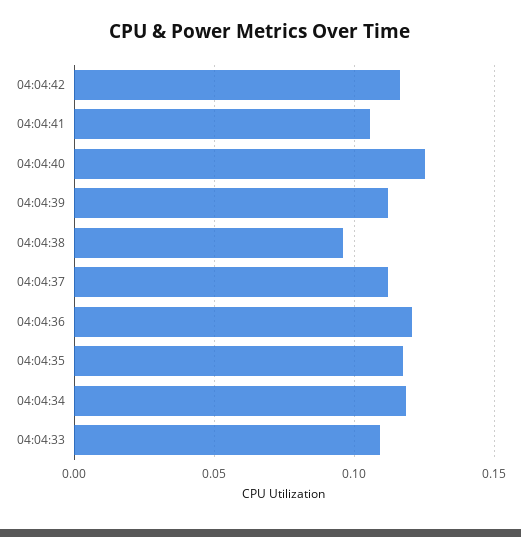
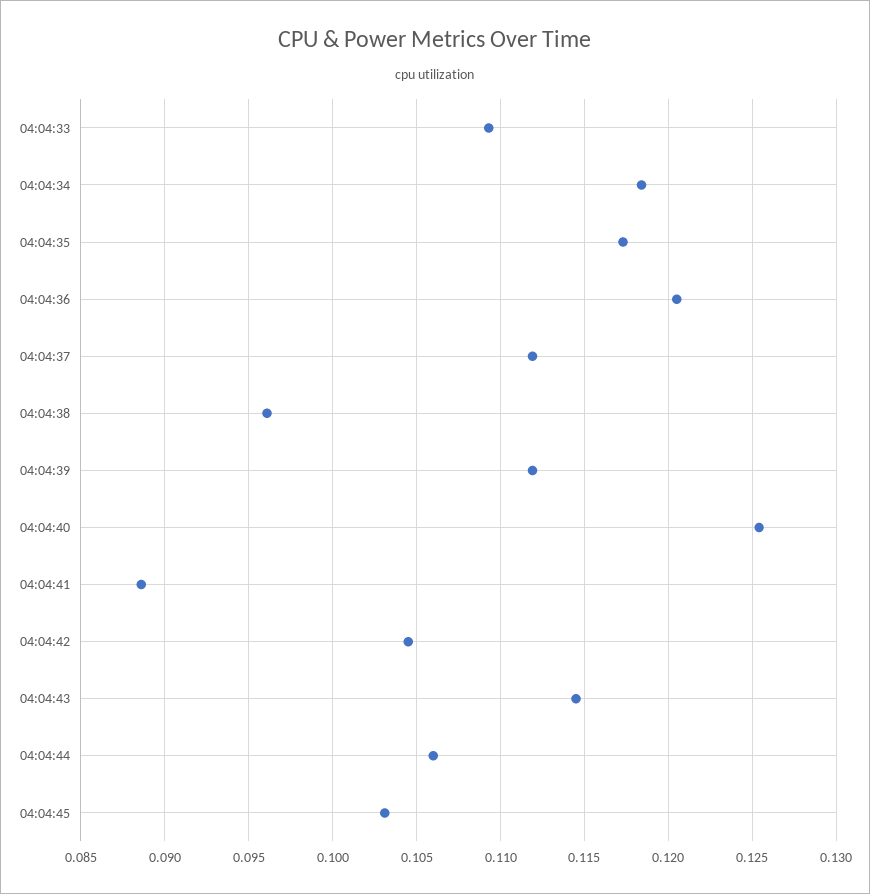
04:04:42: 0.115 -> 0.1045
04:04:41: 0.105 -> 0.0885
04:04:43: none -> 0.1145
04:04:44: none -> 0.106
04:04:45: none -> 0.103

